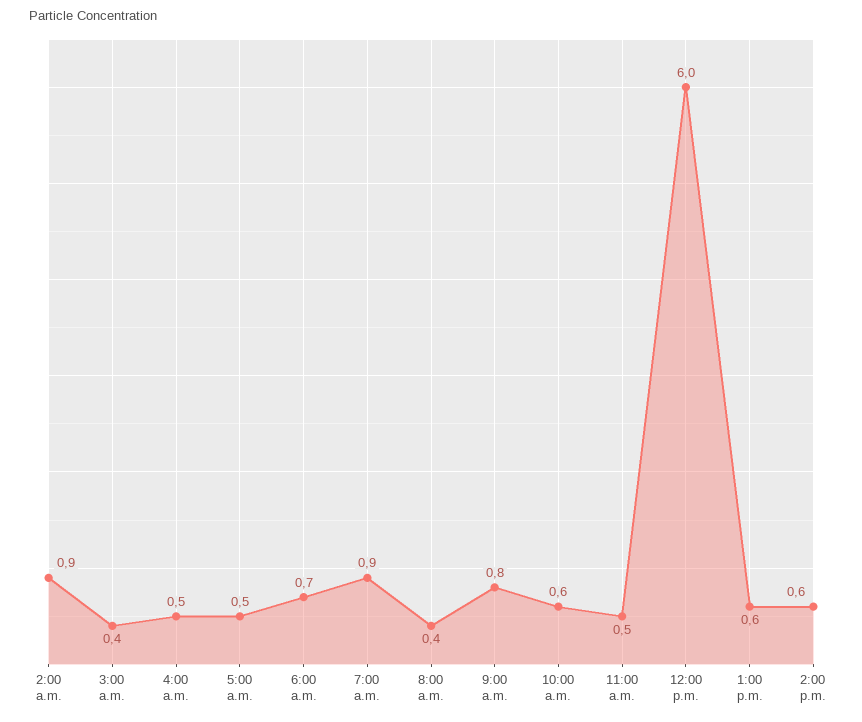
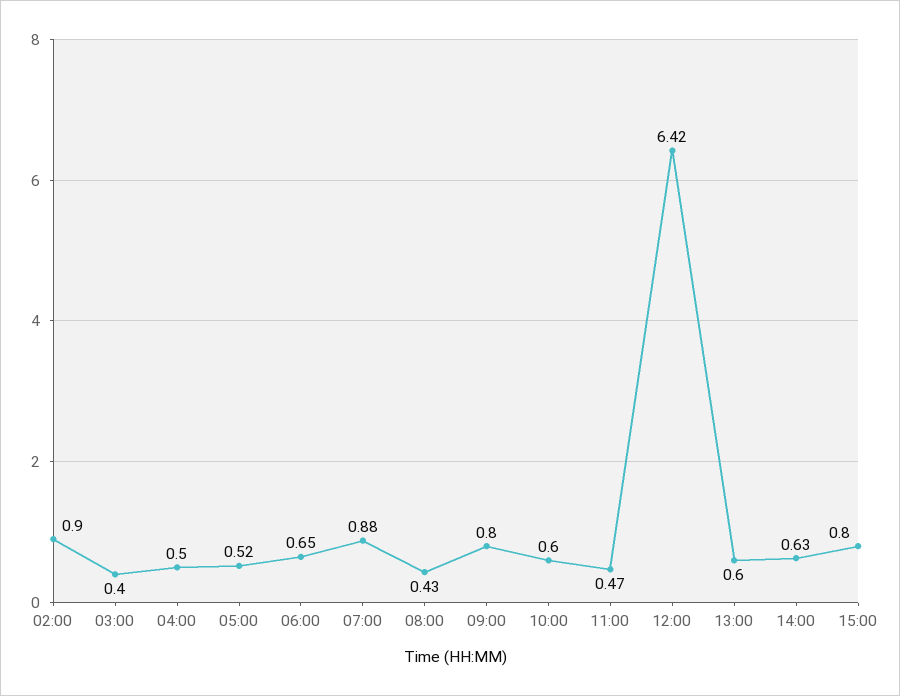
12:00 p.m.: 6 -> 6.42
15:00: none -> 0.8

